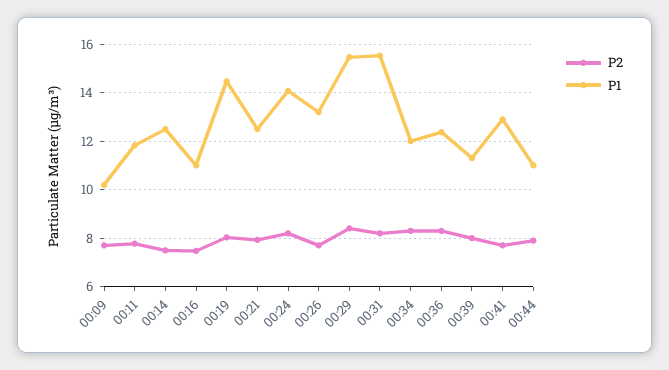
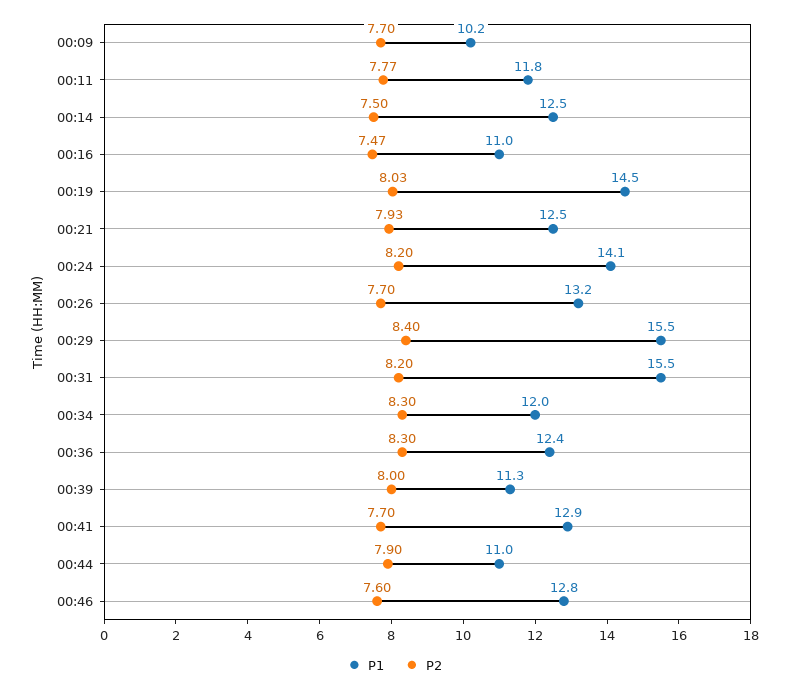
P1, 00:46: none -> 12.8
P2, 00:46: none -> 7.6

